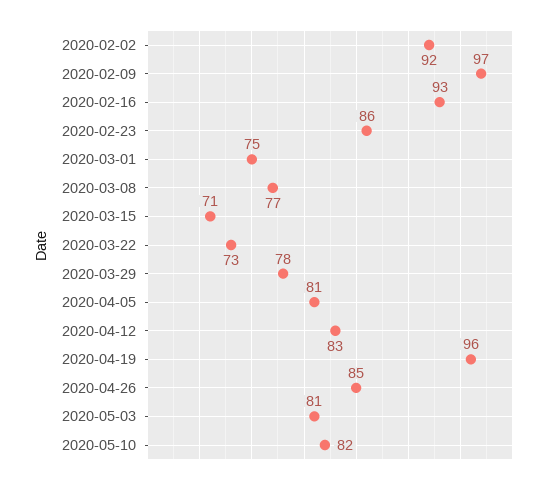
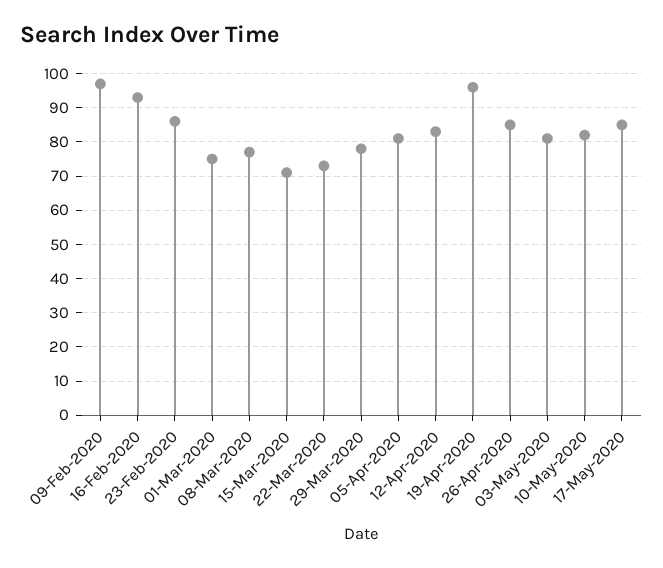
2020-02-02: 92 -> none
17-May-2020: none -> 85

